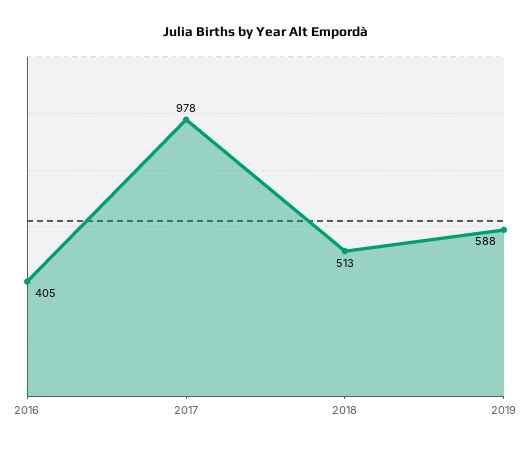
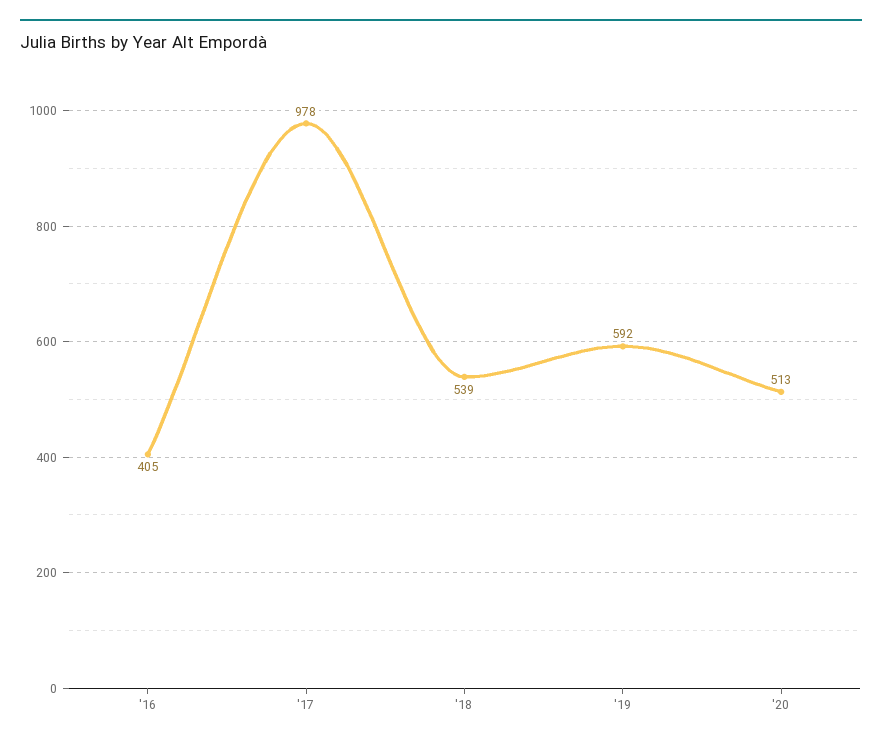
2018: 513 -> 539
2019: 588 -> 592
'20: none -> 513

